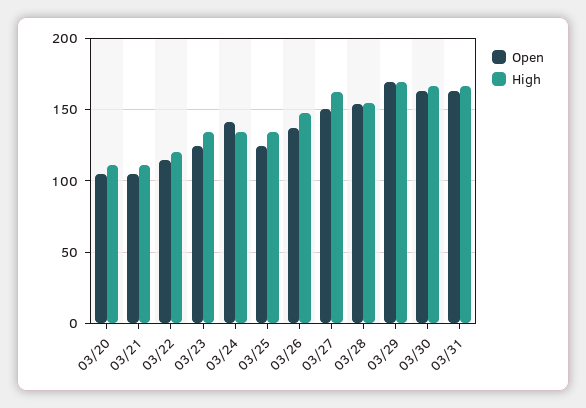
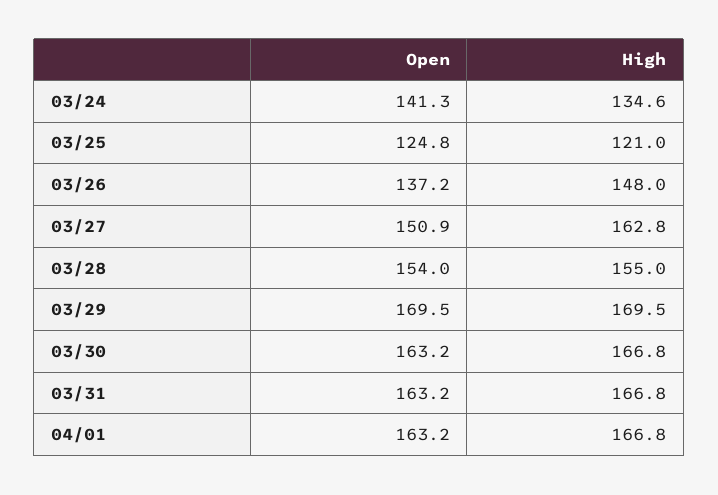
Open, 03/20: 105 -> none
High, 03/20: 110 -> none
Open, 03/21: 105 -> none
High, 03/21: 110 -> none
Open, 03/22: 115 -> none
High, 03/22: 120 -> none
Open, 03/23: 125 -> none
High, 03/23: 135 -> none
High, 03/25: 135 -> 121
Open, 04/01: none -> 163.2
High, 04/01: none -> 166.8

